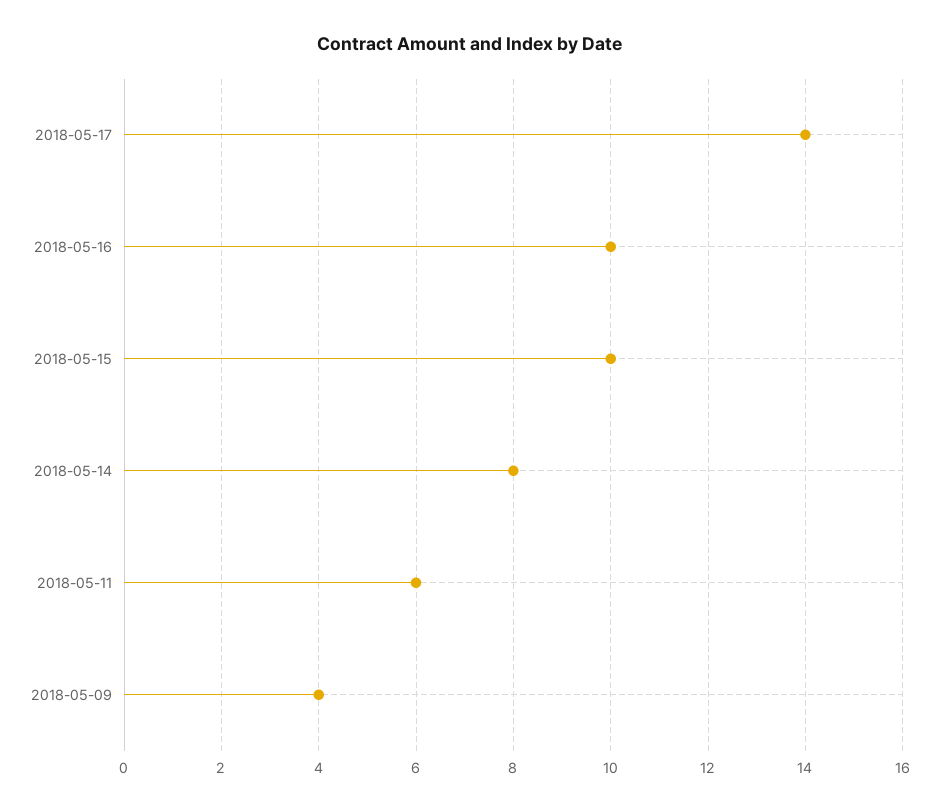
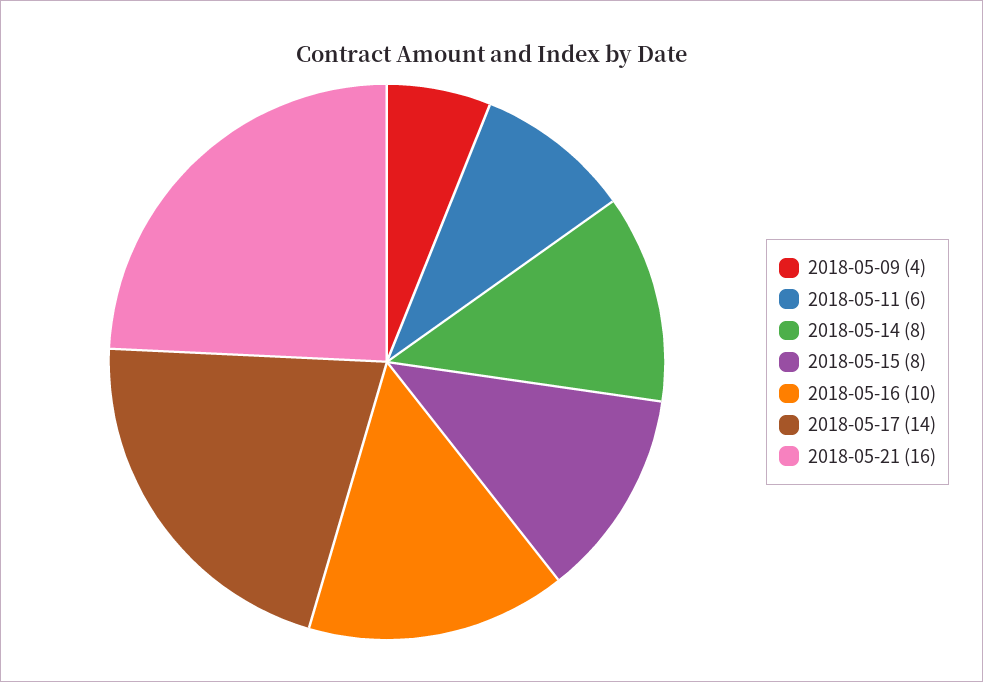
2018-05-15: 10 -> 8
2018-05-21: none -> 16

